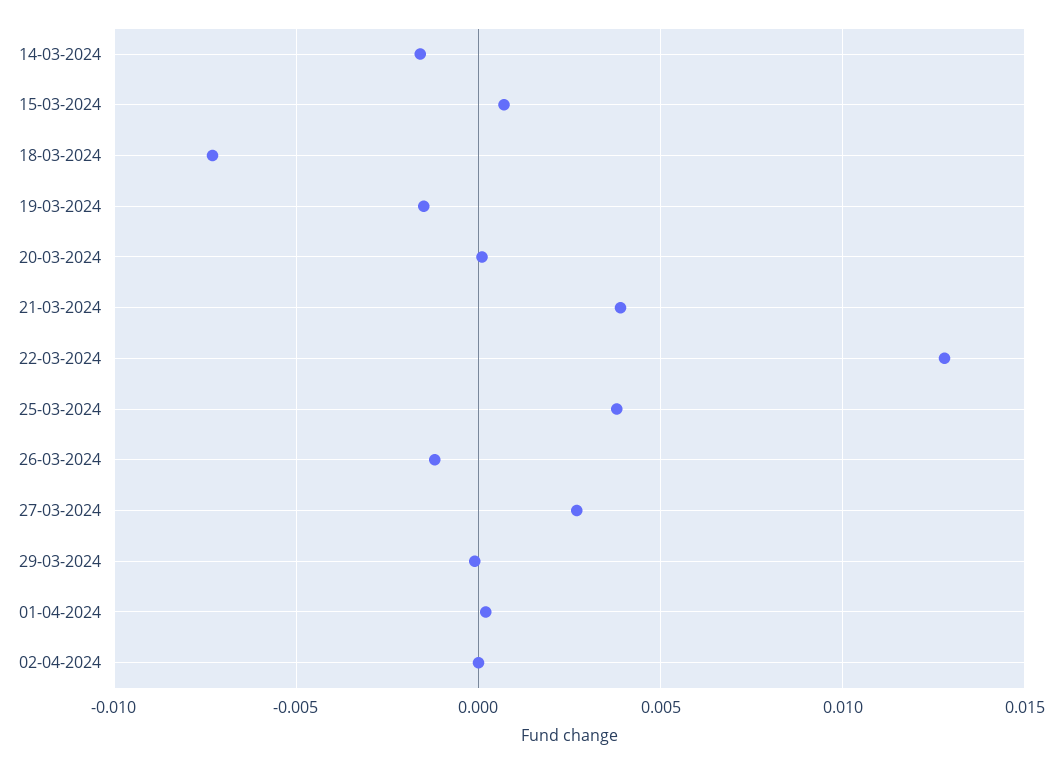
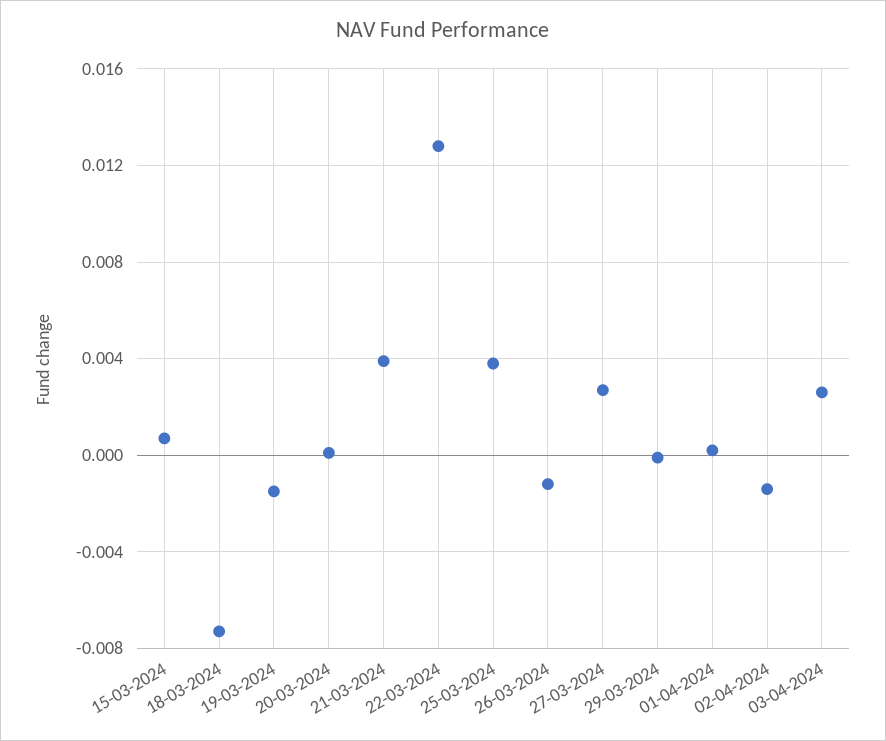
14-03-2024: -0.0015 -> none
02-04-2024: 0 -> -0.0015
03-04-2024: none -> 0.0025

